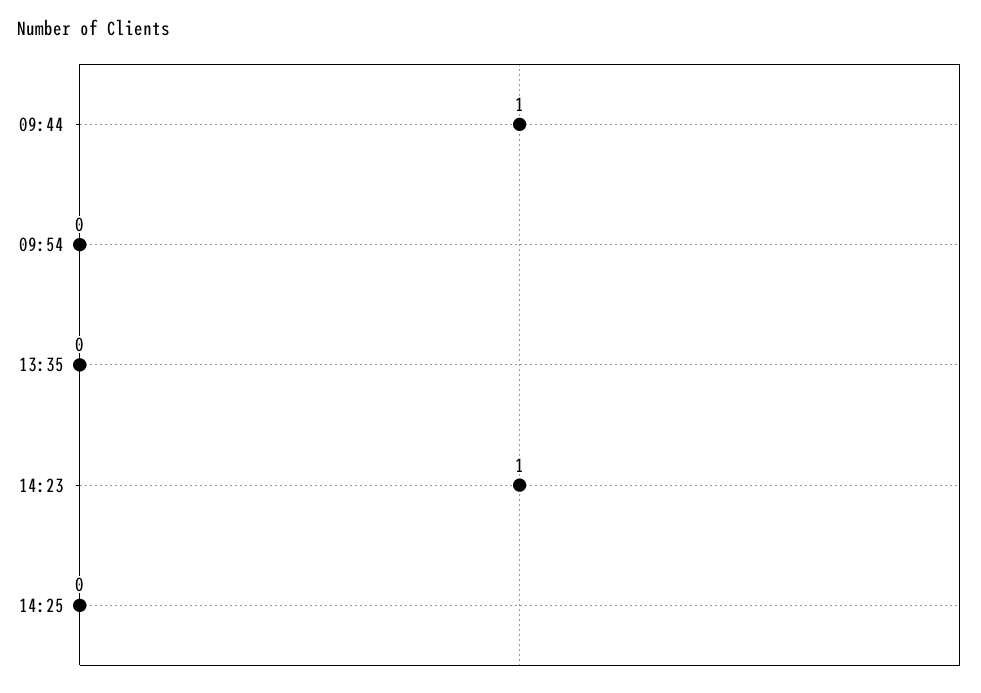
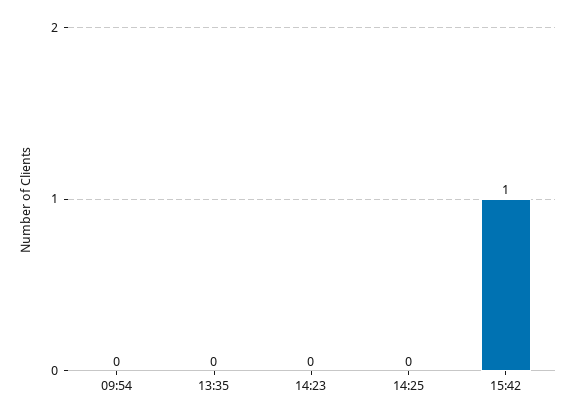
09:44: 1 -> none
14:23: 1 -> 0
15:42: none -> 1

